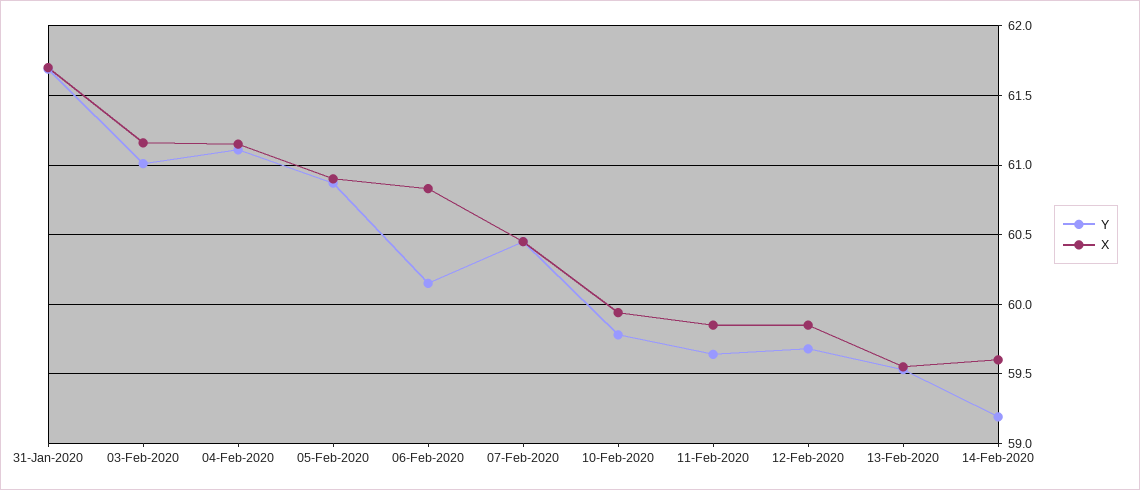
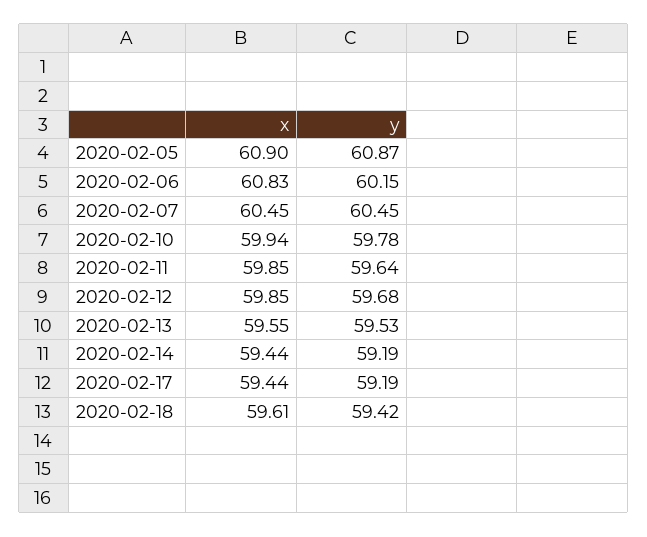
Y, 31-Jan-2020: 61.7 -> none
X, 31-Jan-2020: 61.7 -> none
Y, 03-Feb-2020: 61 -> none
X, 03-Feb-2020: 61.15 -> none
Y, 04-Feb-2020: 61.1 -> none
X, 04-Feb-2020: 61.15 -> none
X, 14-Feb-2020: 59.6 -> 59.44
X, 2020-02-17: none -> 59.44
Y, 2020-02-17: none -> 59.19
X, 2020-02-18: none -> 59.61
Y, 2020-02-18: none -> 59.42

